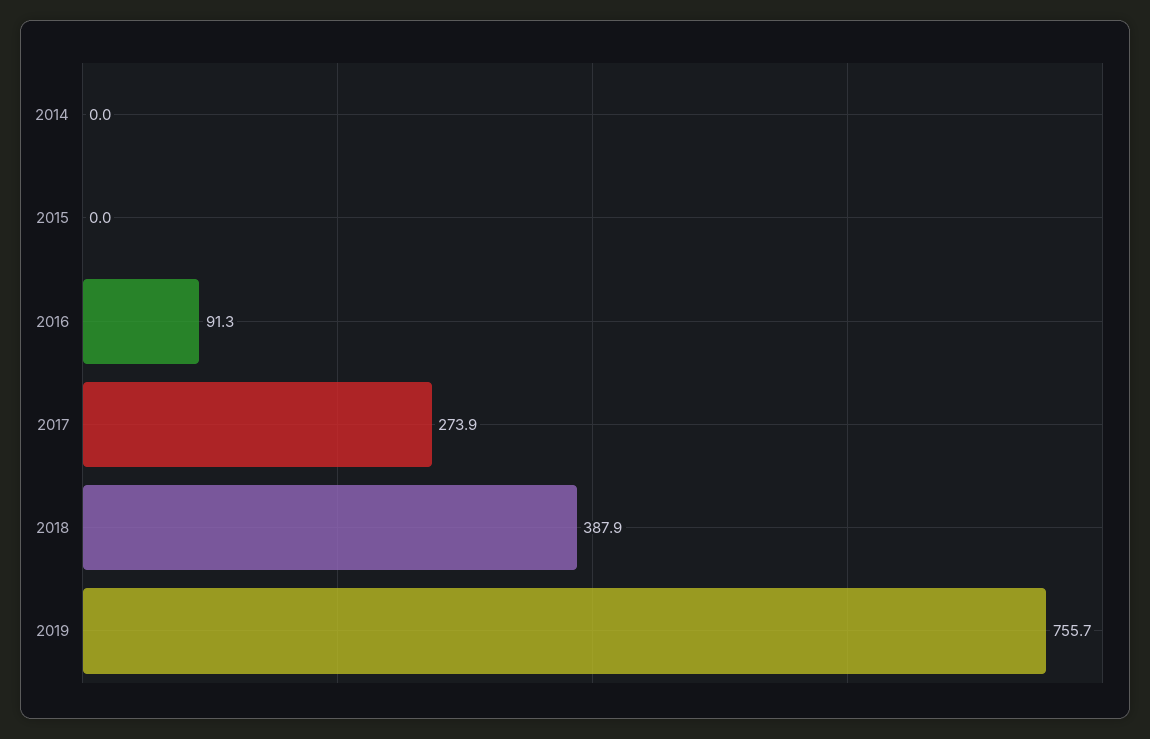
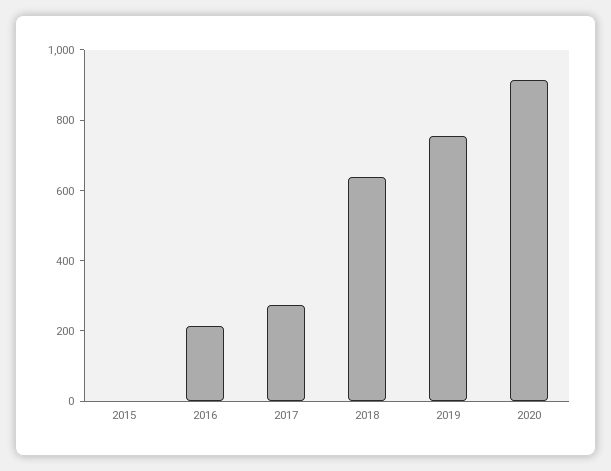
2014: 0 -> none
2016: 91.3 -> 200
2018: 387.9 -> 650
2020: none -> 900

